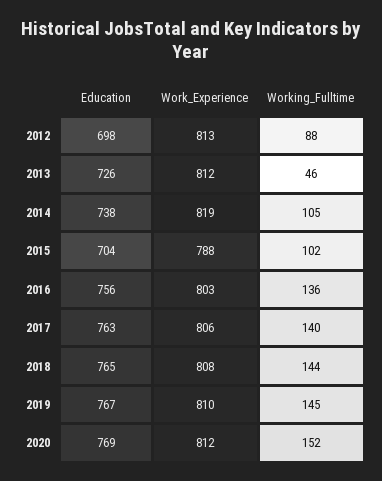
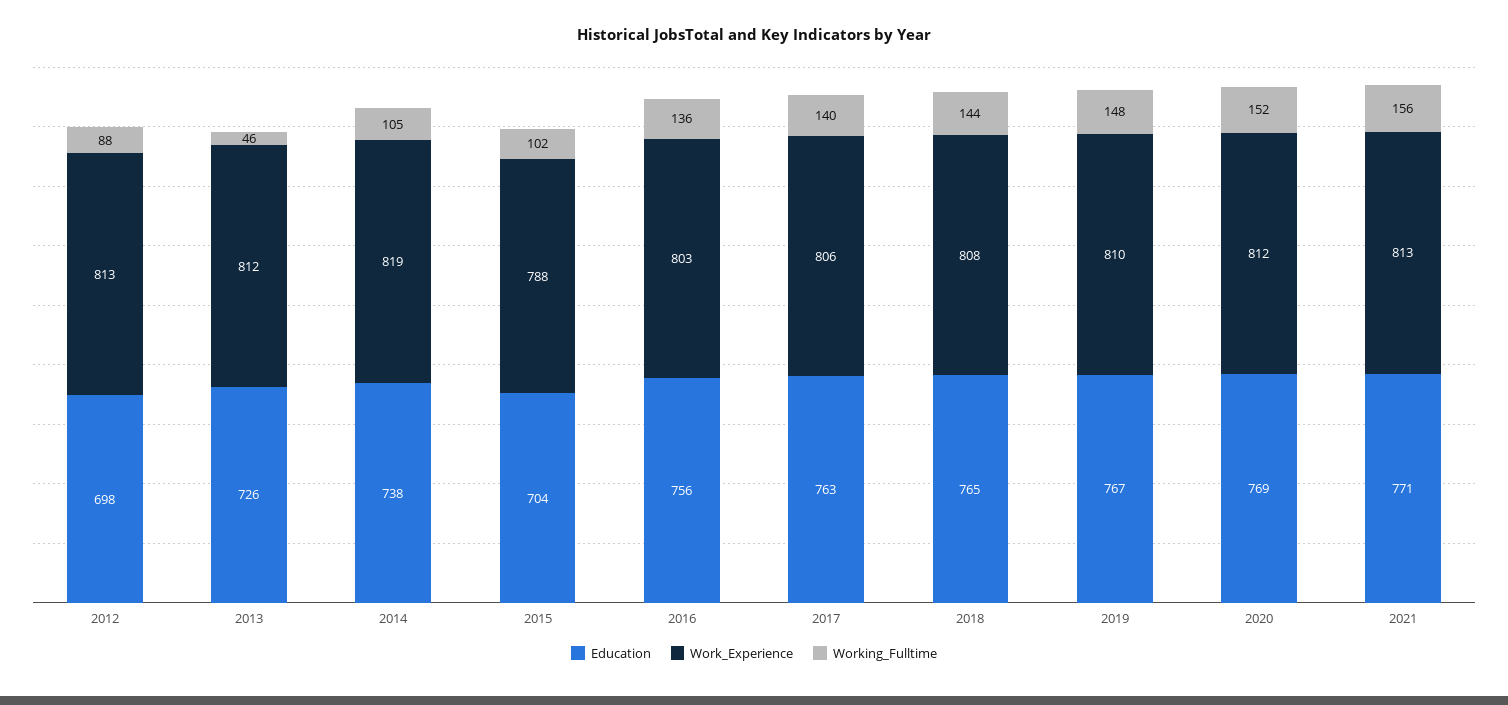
Working_Fulltime, 2019: 145 -> 148
Education, 2021: none -> 771
Work_Experience, 2021: none -> 813
Working_Fulltime, 2021: none -> 156

